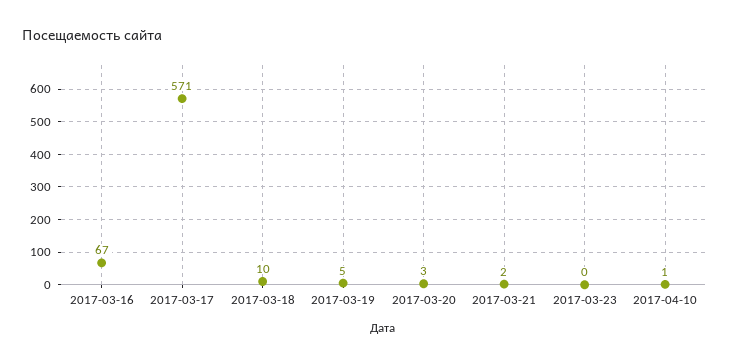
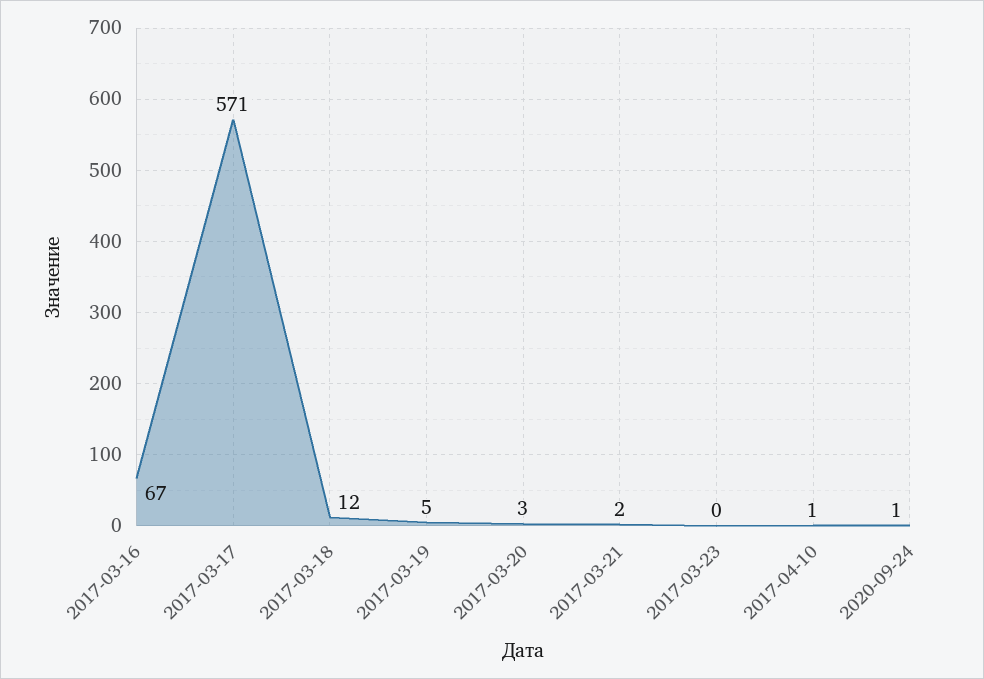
2017-03-18: 10 -> 12
2020-09-24: none -> 1

